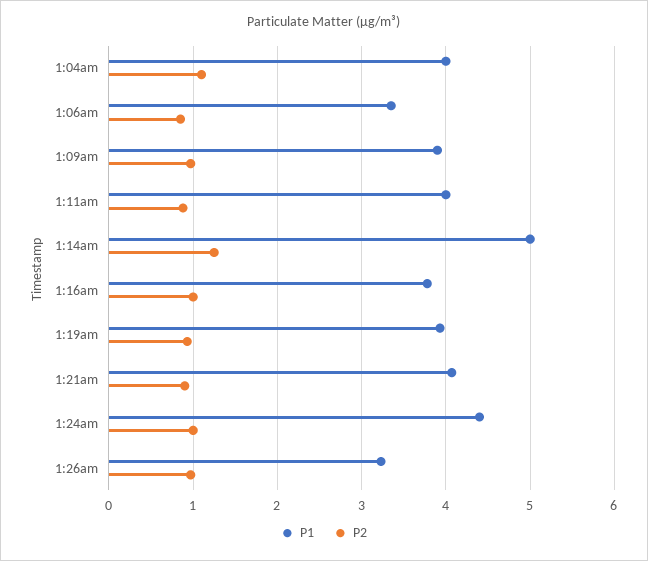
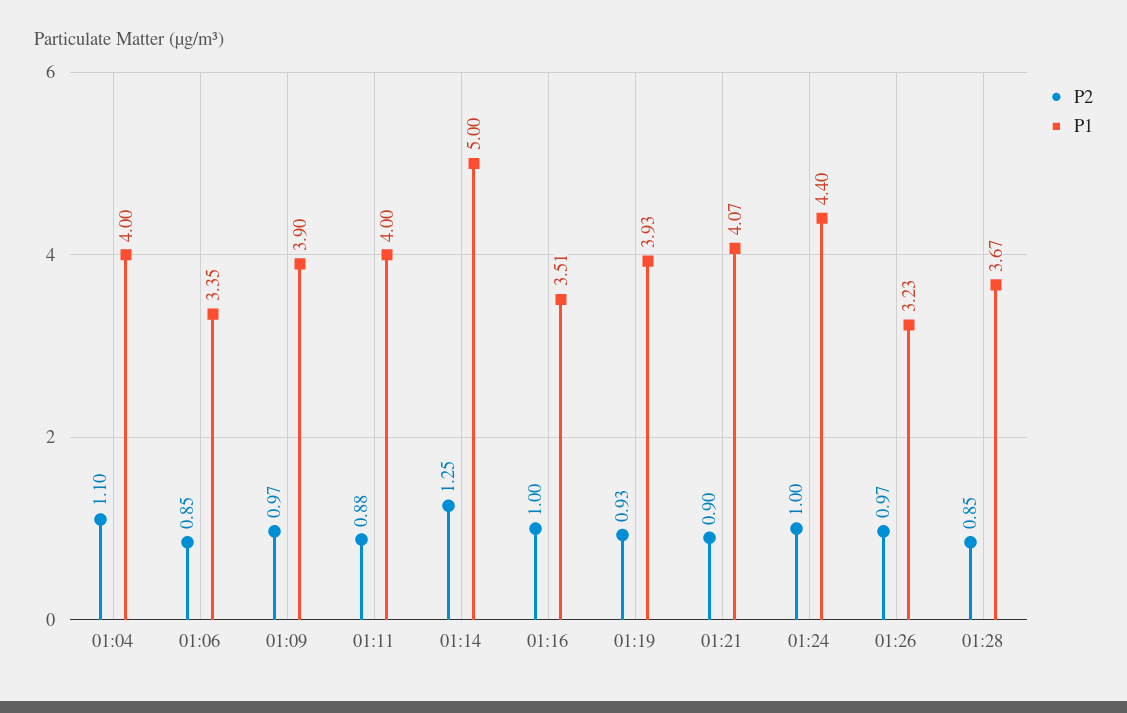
P1, 1:16am: 3.8 -> 3.51
P2, 01:28: none -> 0.85
P1, 01:28: none -> 3.67

